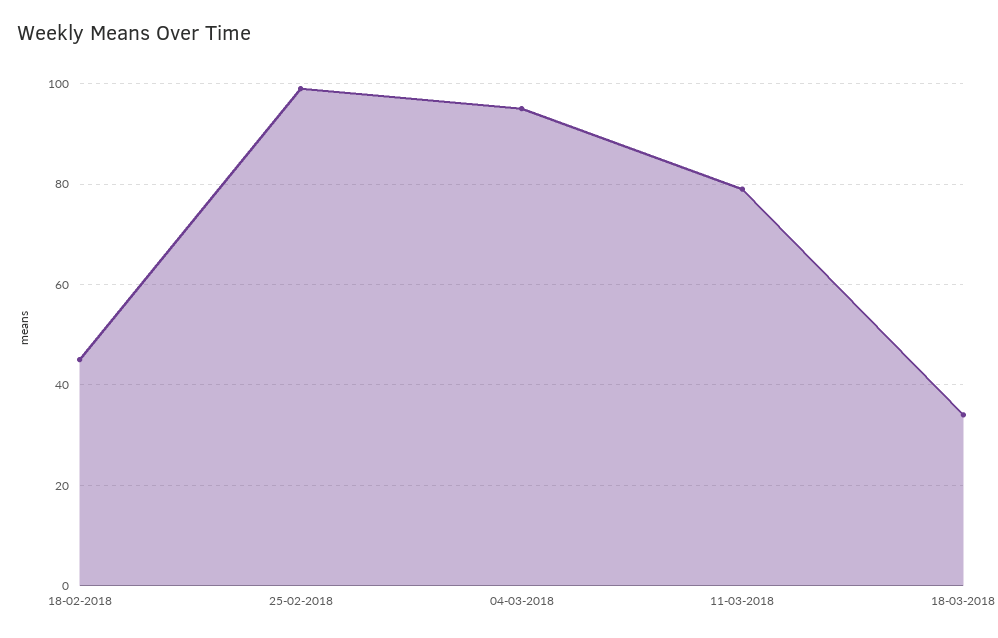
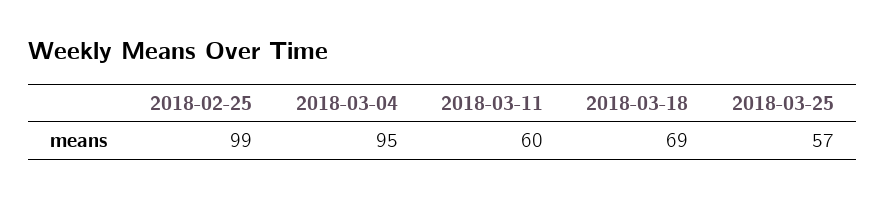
18-02-2018: 45 -> none
11-03-2018: 80 -> 60
18-03-2018: 35 -> 69
2018-03-25: none -> 57

